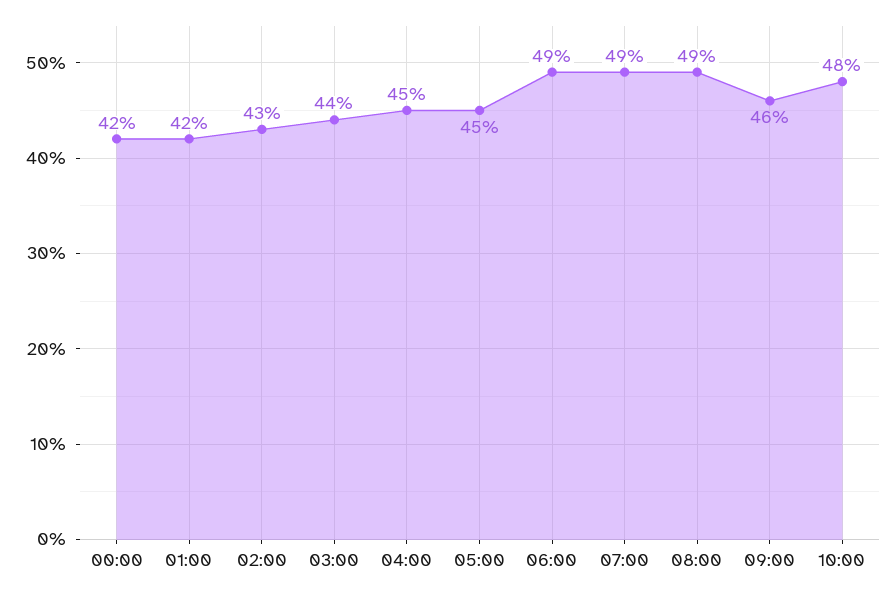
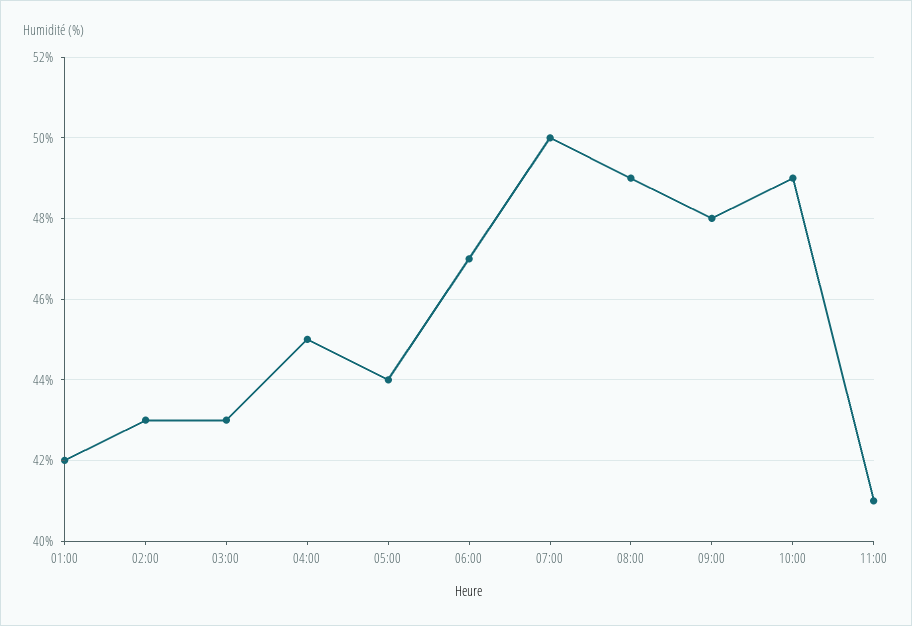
00:00: 42 -> none
03:00: 44 -> 43
05:00: 45 -> 44
06:00: 49 -> 47
07:00: 49 -> 50
09:00: 46 -> 48
10:00: 48 -> 49
11:00: none -> 41

